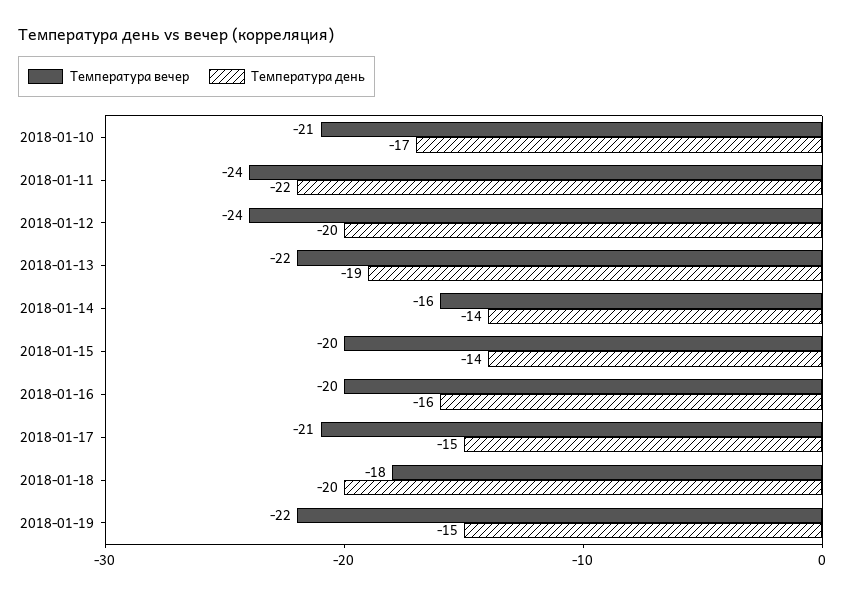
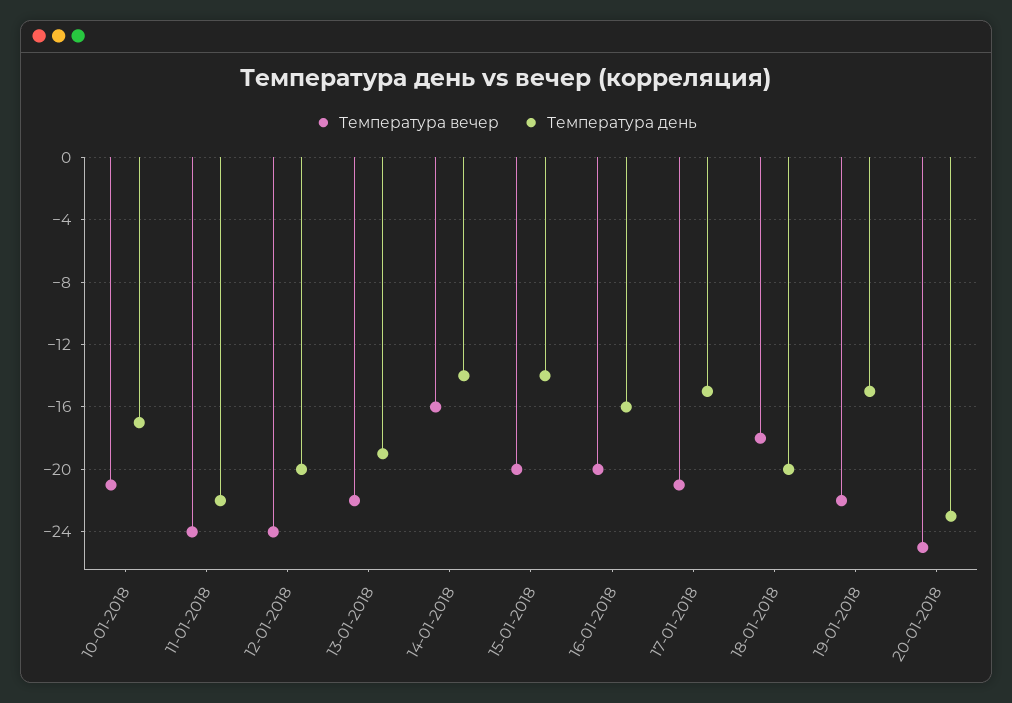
Температура вечер, 20-01-2018: none -> -25
Температура день, 20-01-2018: none -> -23

